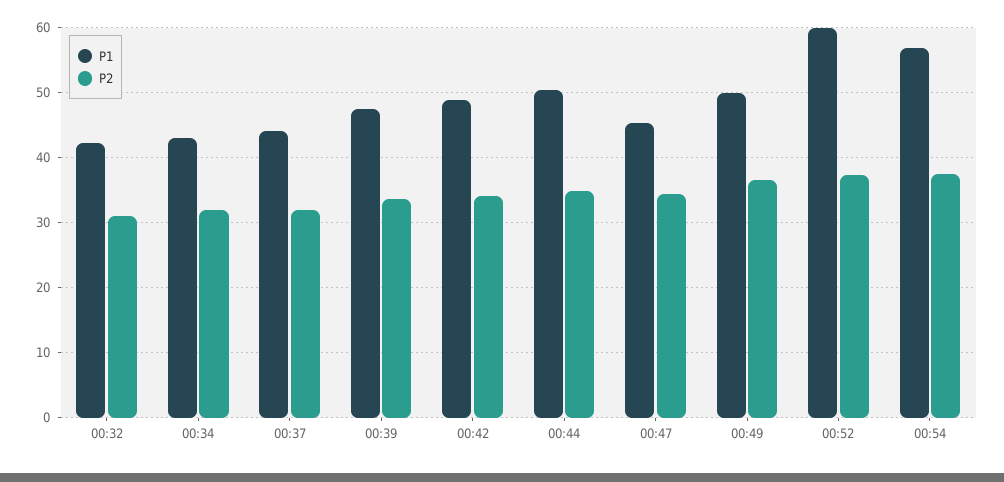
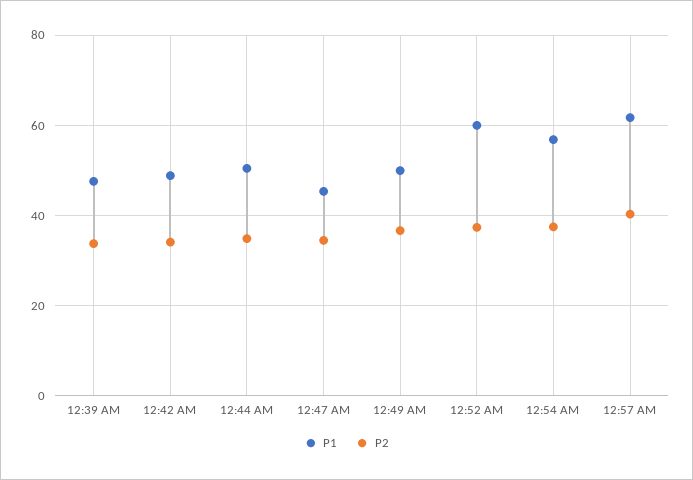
P1, 00:32: 42 -> none
P2, 00:32: 31 -> none
P1, 00:34: 43 -> none
P2, 00:34: 32 -> none
P1, 00:37: 44 -> none
P2, 00:37: 32 -> none
P1, 12:57 AM: none -> 62
P2, 12:57 AM: none -> 40

